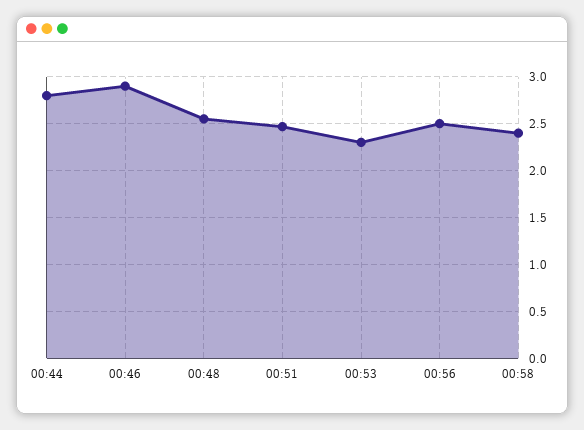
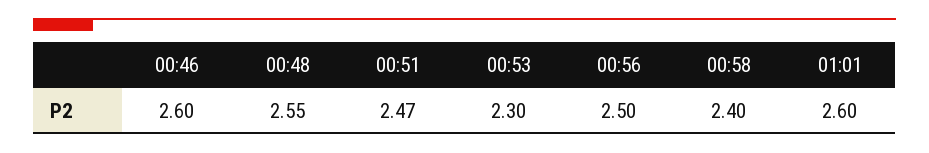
00:44: 2.8 -> none
00:46: 2.9 -> 2.6
01:01: none -> 2.6

